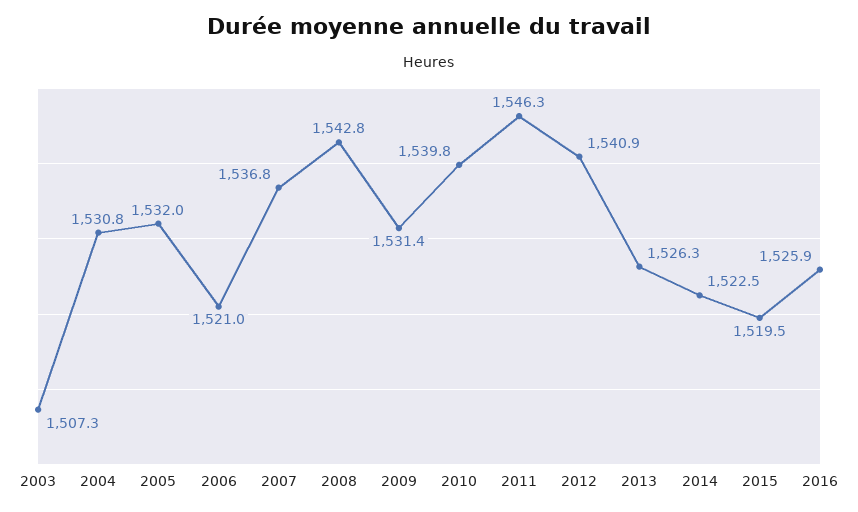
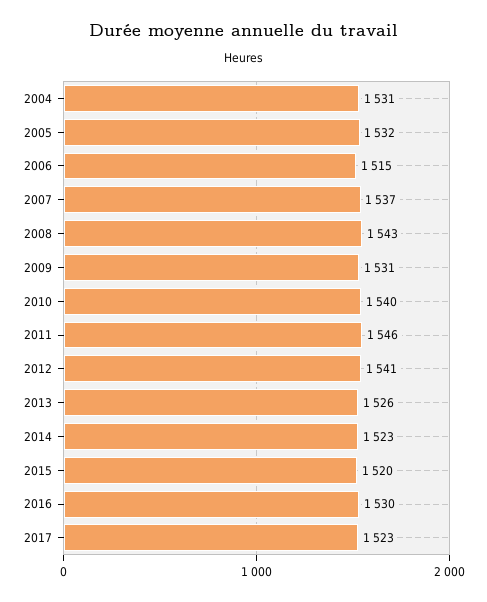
2003: 1507.3 -> none
2006: 1521 -> 1515
2016: 1525.9 -> 1530
2017: none -> 1523

